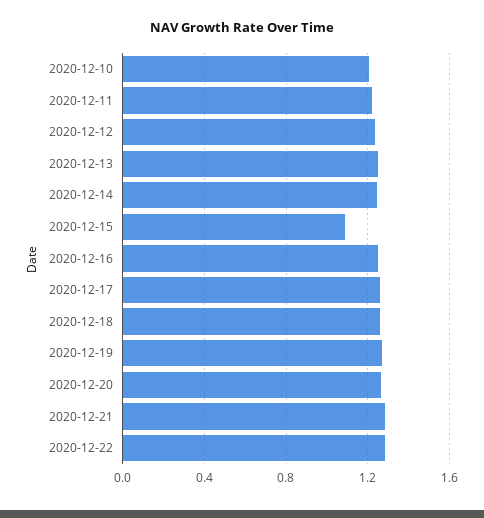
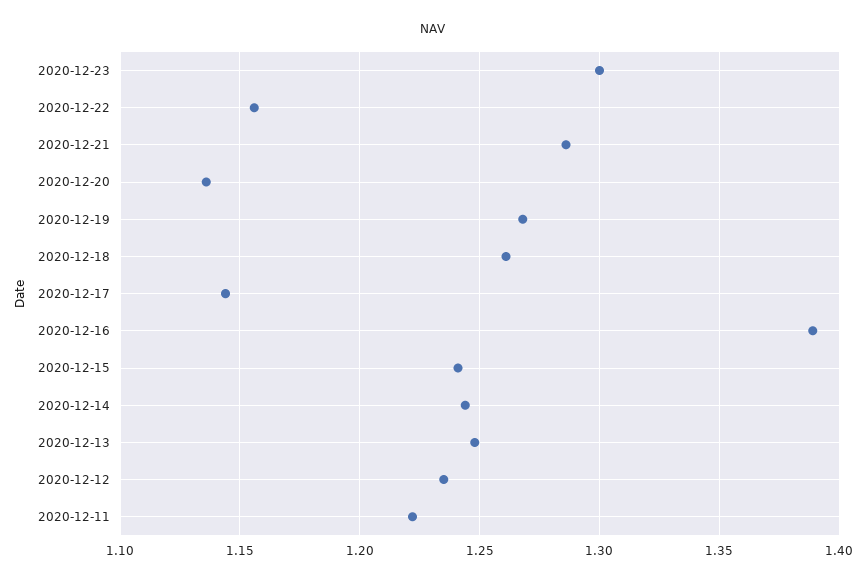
2020-12-10: 1.2 -> none
2020-12-15: 1.1 -> 1.24
2020-12-16: 1.25 -> 1.39
2020-12-17: 1.25 -> 1.145
2020-12-20: 1.25 -> 1.135
2020-12-22: 1.3 -> 1.155
2020-12-23: none -> 1.3

